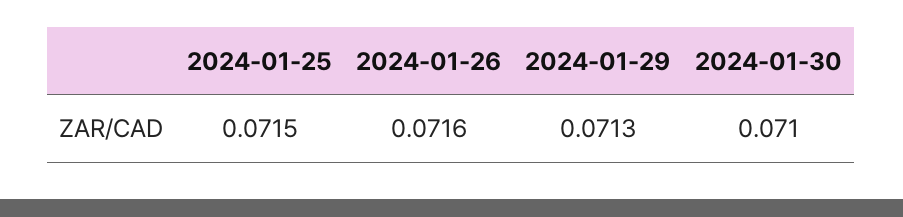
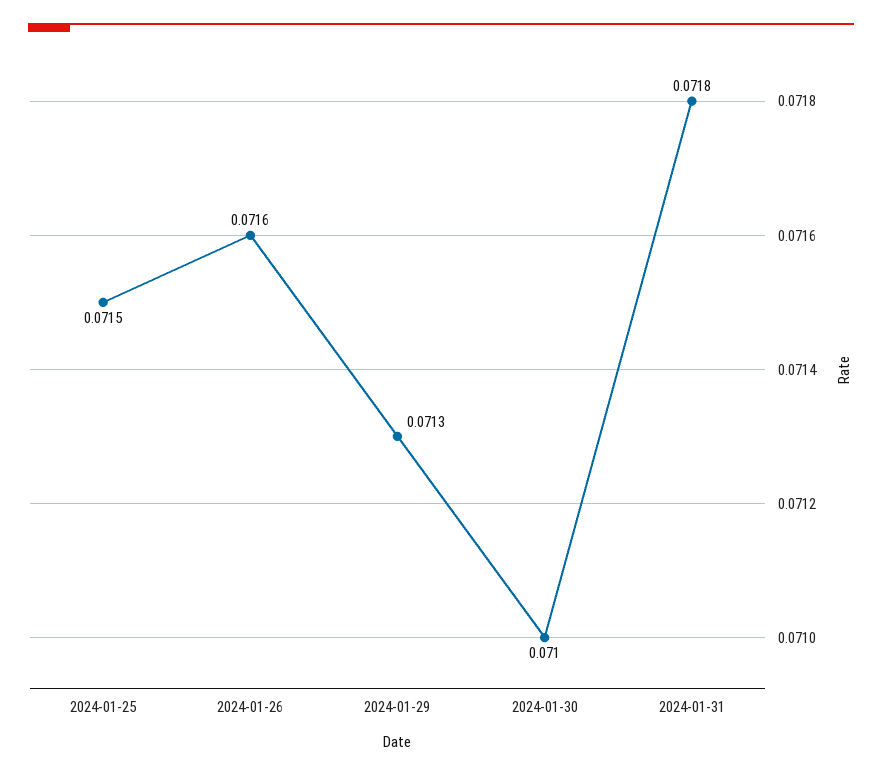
2024-01-31: none -> 0.0718

